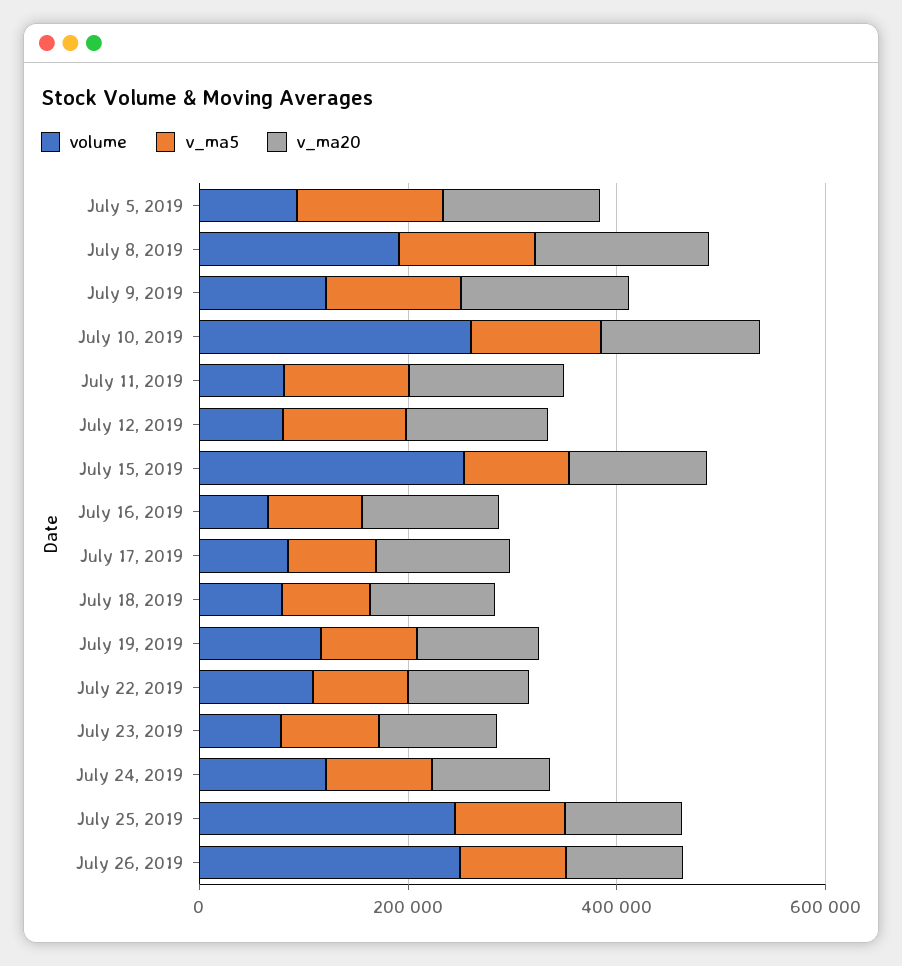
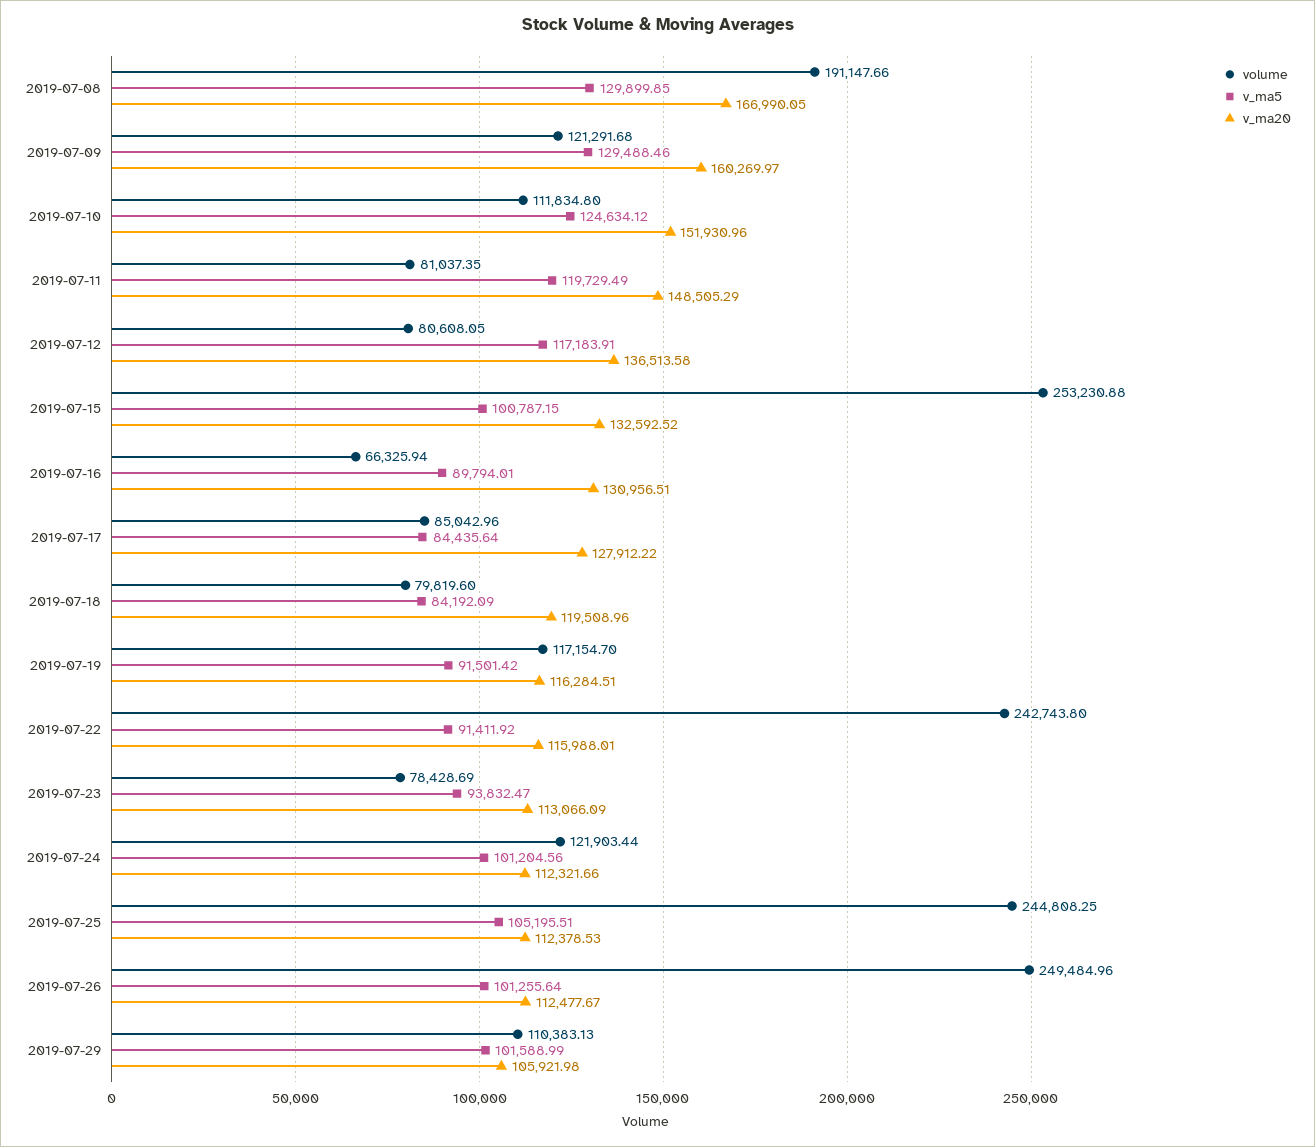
volume, July 5, 2019: 100000 -> none
v_ma5, July 5, 2019: 150000 -> none
v_ma20, July 5, 2019: 150000 -> none
volume, July 10, 2019: 250000 -> 111834.8
volume, July 22, 2019: 100000 -> 242743.8
volume, 2019-07-29: none -> 110383.13
v_ma5, 2019-07-29: none -> 101588.99
v_ma20, 2019-07-29: none -> 105921.98

